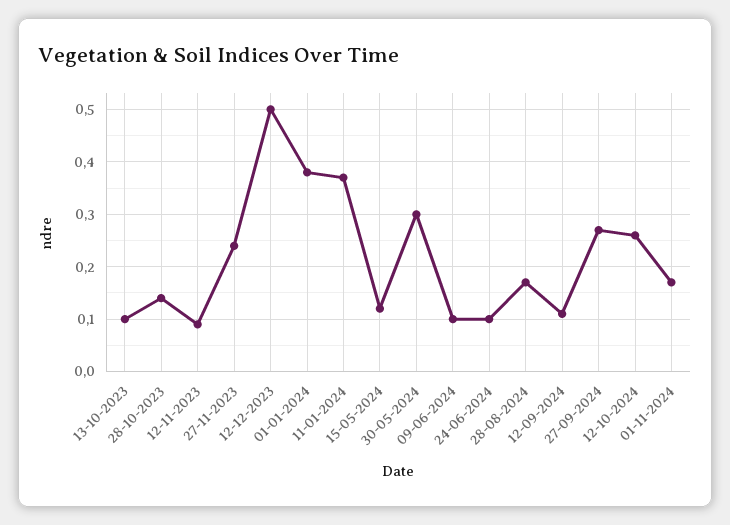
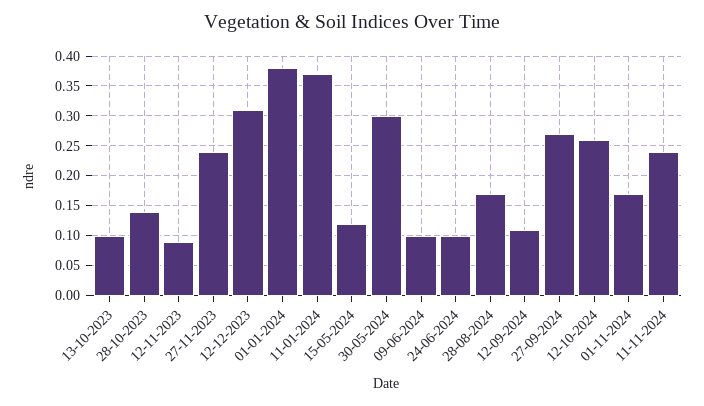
12-12-2023: 0.5 -> 0.3
11-11-2024: none -> 0.25

